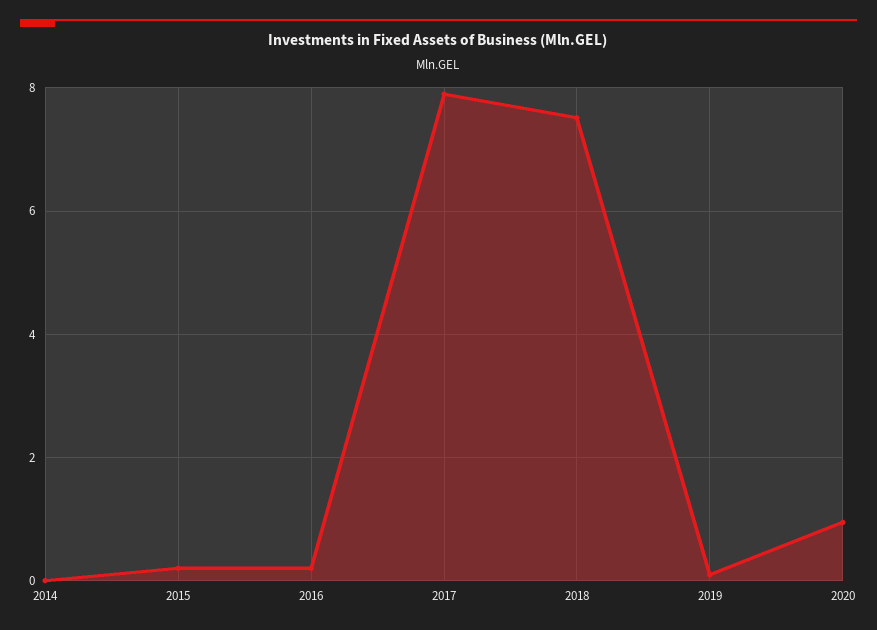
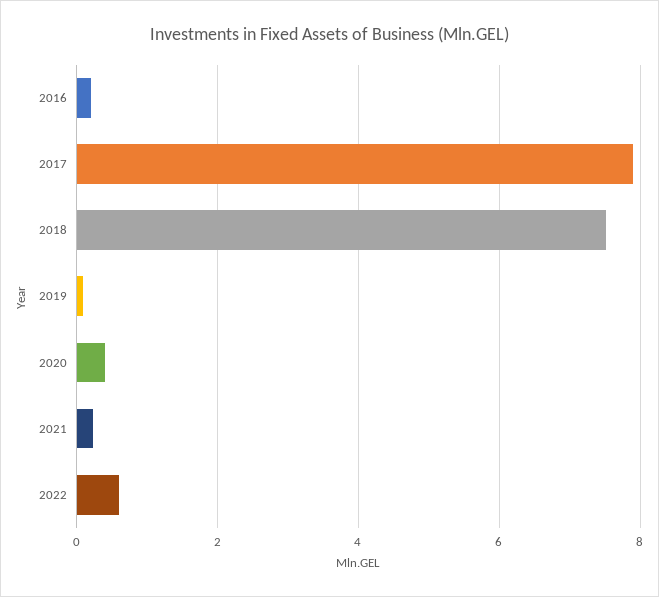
2014: 0 -> none
2015: 0.2 -> none
2020: 1 -> 0.4
2021: none -> 0.2
2022: none -> 0.6

